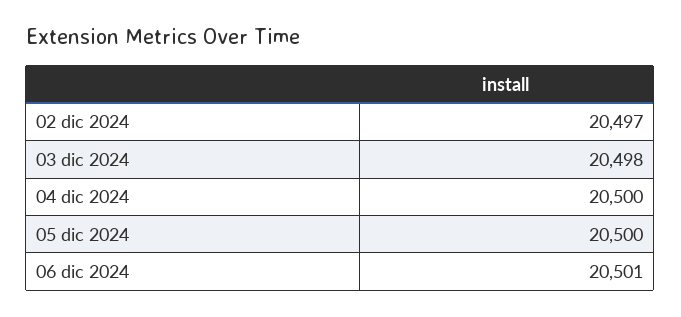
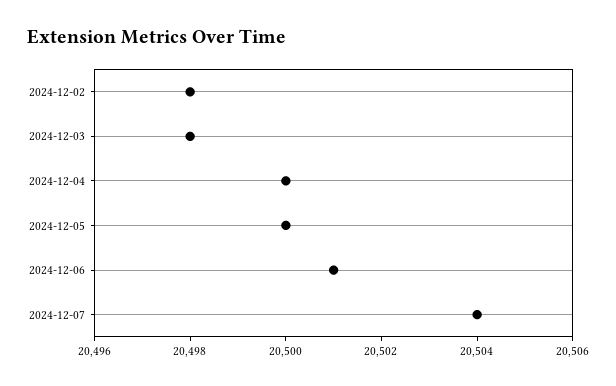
02 dic 2024: 20497 -> 20498
2024-12-07: none -> 20504

